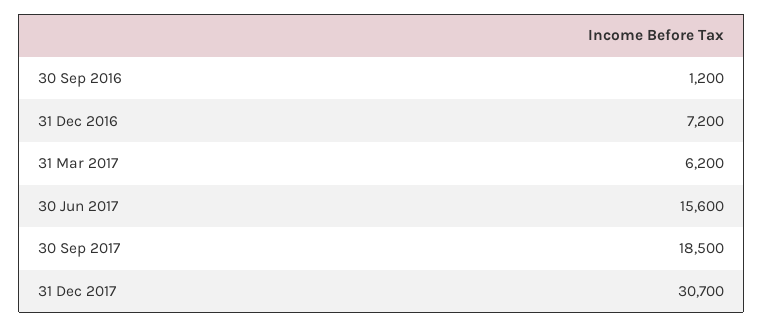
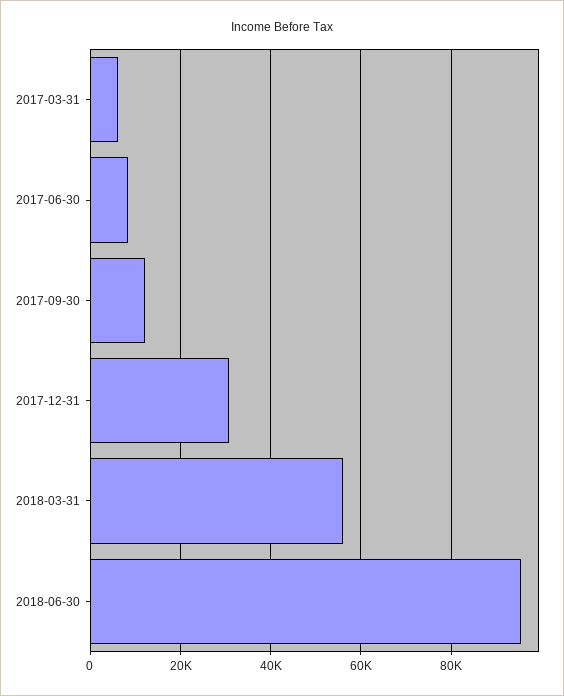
30 Sep 2016: 1200 -> none
31 Dec 2016: 7200 -> none
30 Jun 2017: 15600 -> 8000
30 Sep 2017: 18500 -> 12000
2018-03-31: none -> 56000
2018-06-30: none -> 96000

